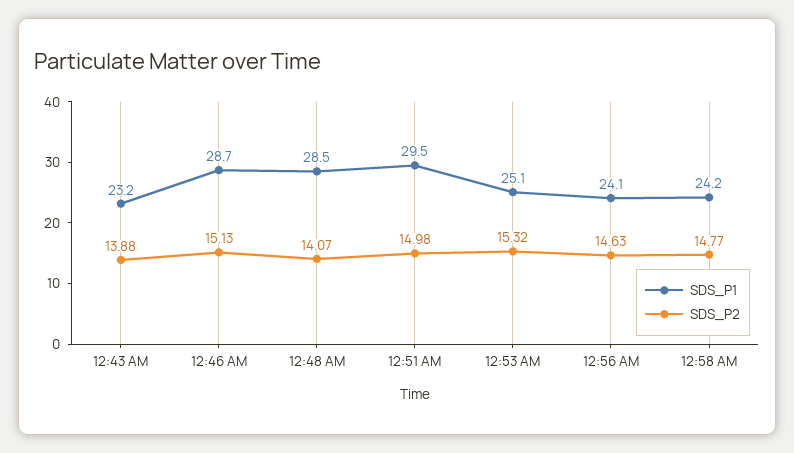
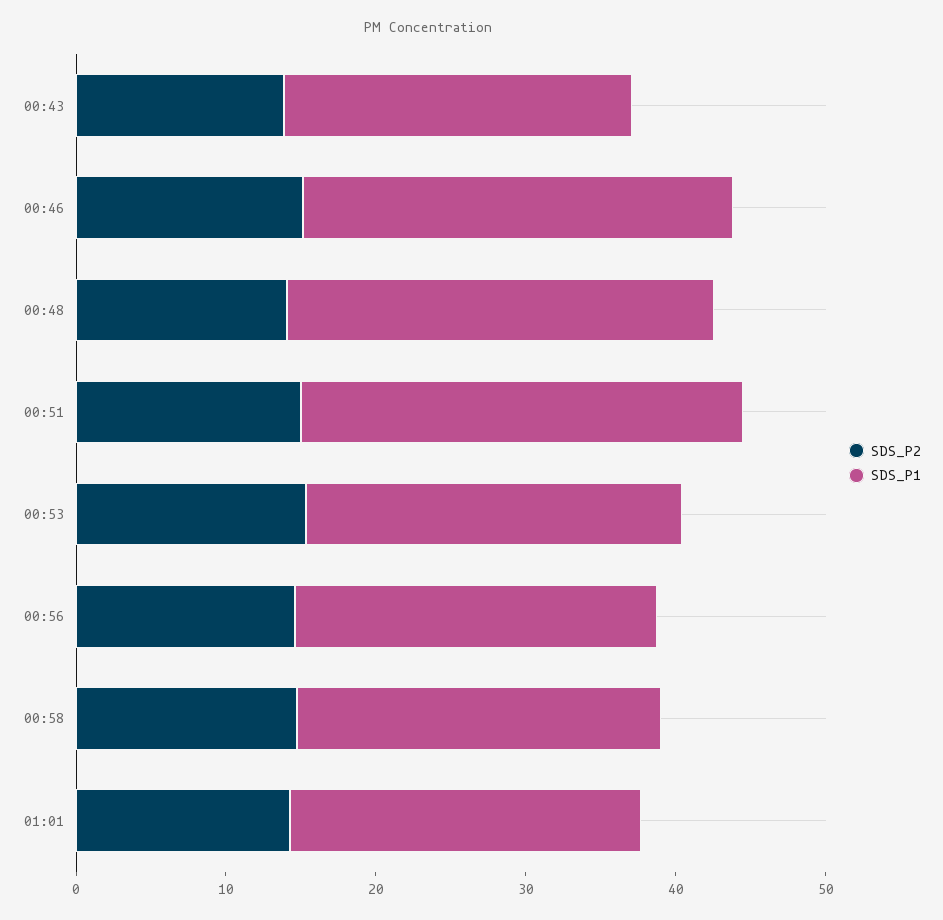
SDS_P2, 01:01: none -> 14
SDS_P1, 01:01: none -> 24

